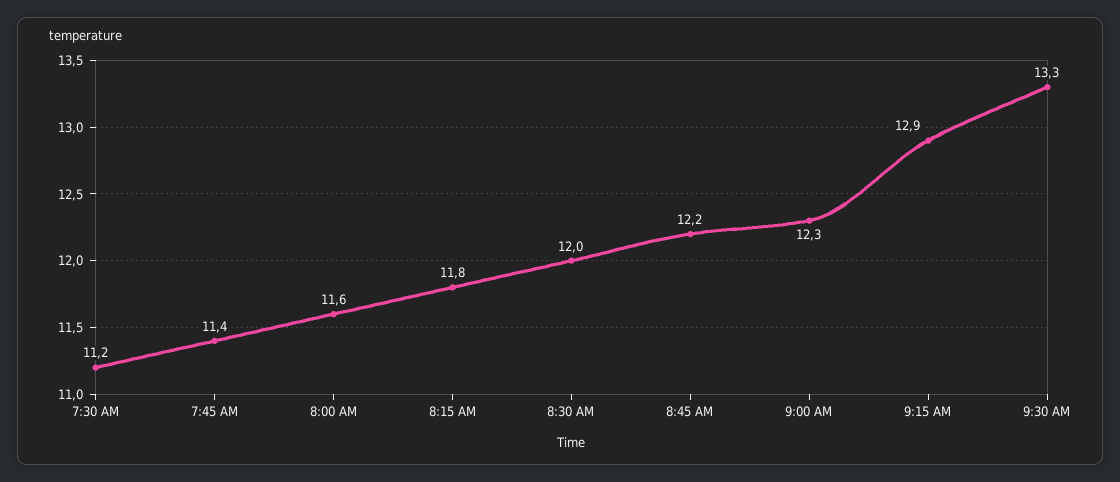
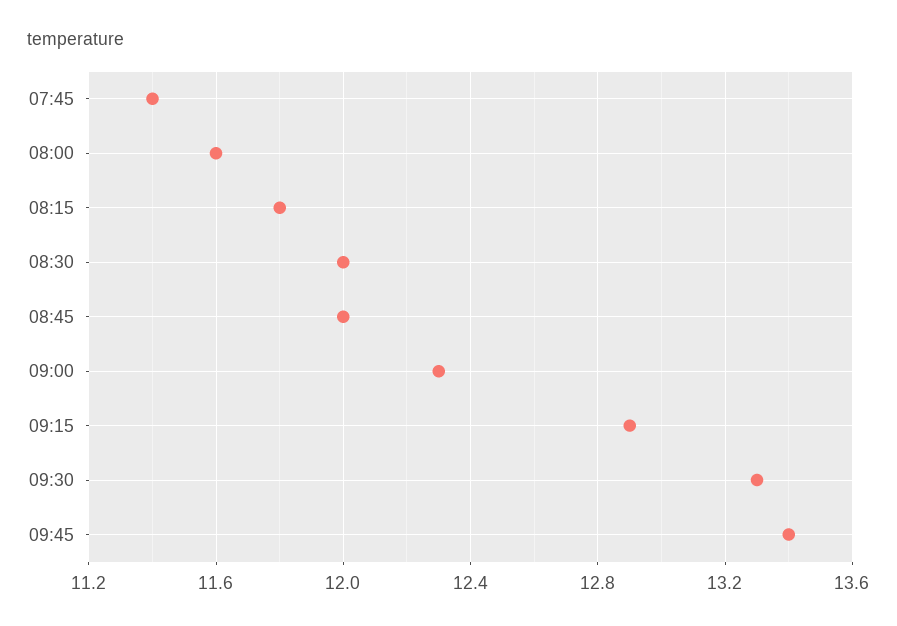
7:30 AM: 11.2 -> none
8:45 AM: 12.2 -> 12
09:45: none -> 13.4

